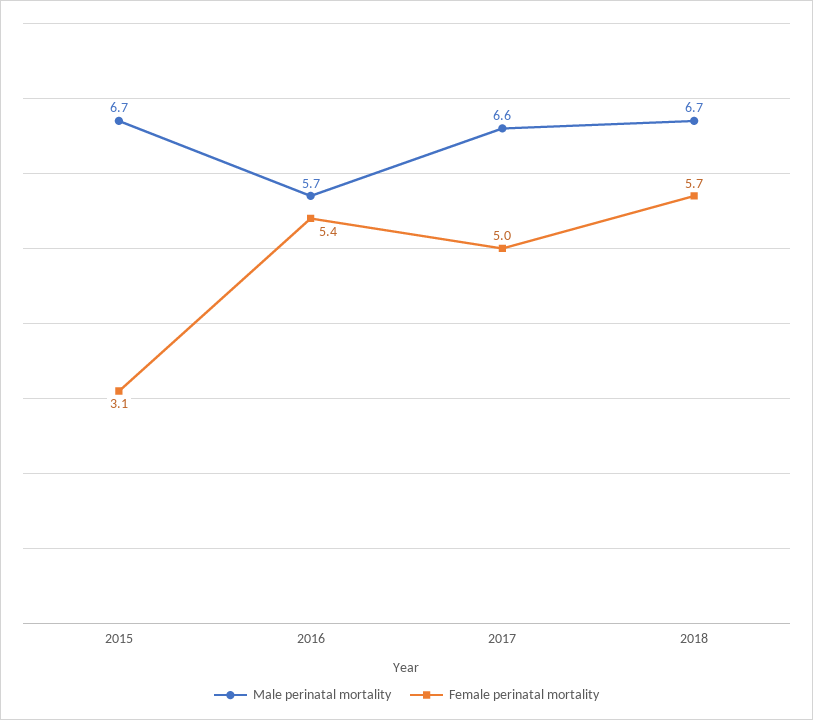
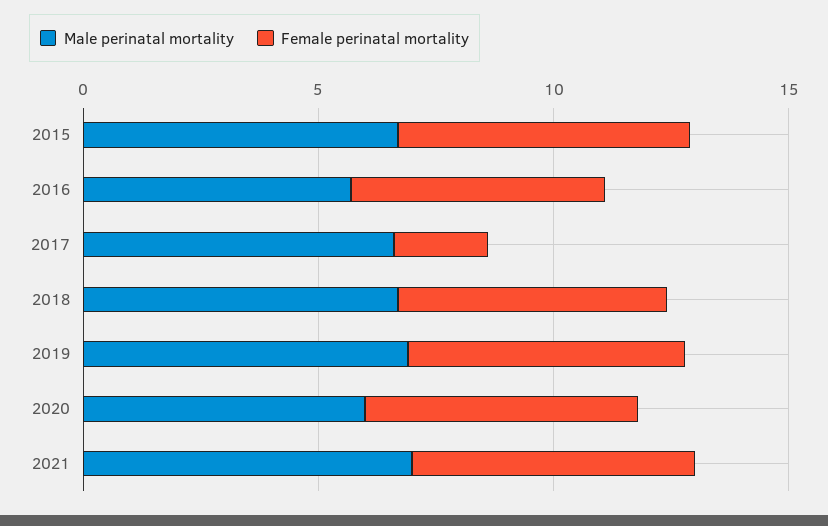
Female perinatal mortality, 2015: 3.1 -> 6
Female perinatal mortality, 2017: 5 -> 2
Male perinatal mortality, 2019: none -> 7
Female perinatal mortality, 2019: none -> 6
Male perinatal mortality, 2020: none -> 6
Female perinatal mortality, 2020: none -> 6
Male perinatal mortality, 2021: none -> 7
Female perinatal mortality, 2021: none -> 6

